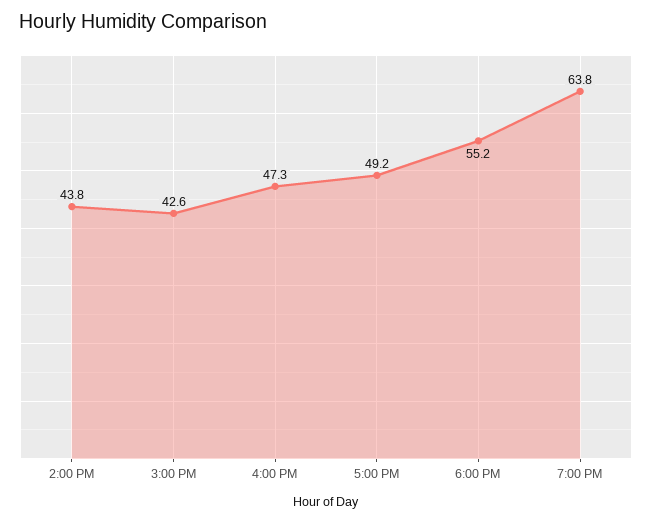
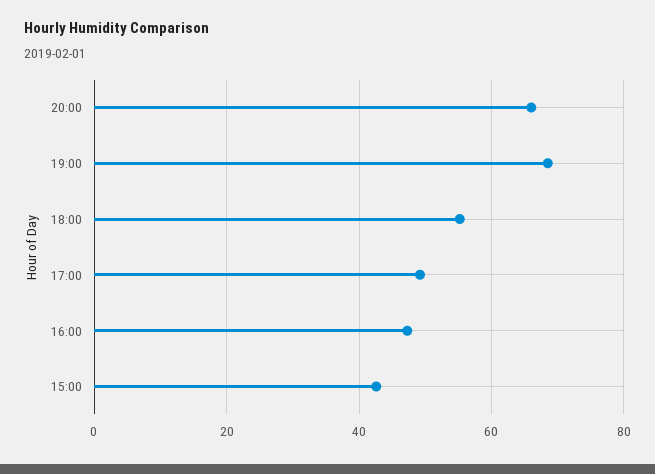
2:00 PM: 43.8 -> none
7:00 PM: 63.8 -> 68
20:00: none -> 66

